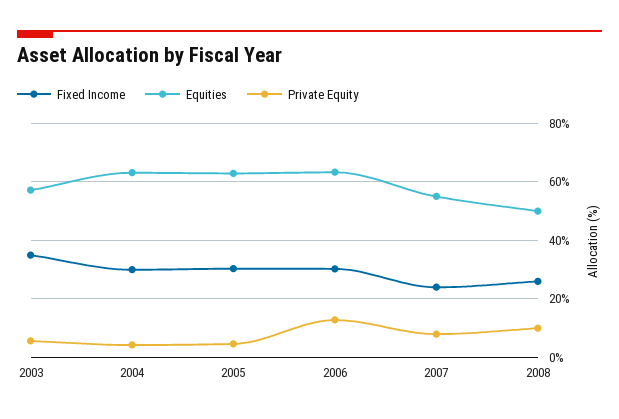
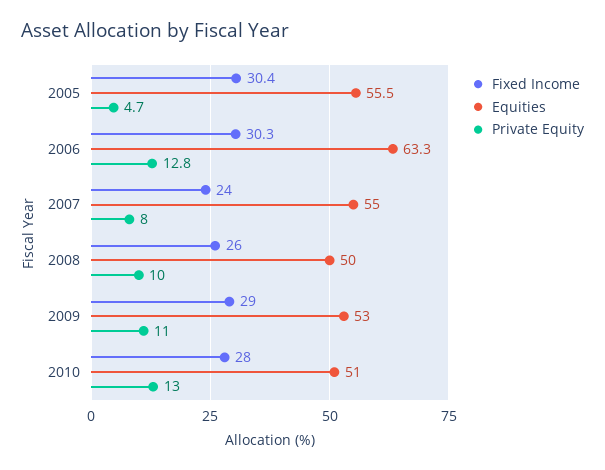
Fixed Income, 2003: 35 -> none
Equities, 2003: 57.5 -> none
Private Equity, 2003: 5 -> none
Fixed Income, 2004: 30 -> none
Equities, 2004: 62.5 -> none
Private Equity, 2004: 5 -> none
Equities, 2005: 62.5 -> 55.5
Fixed Income, 2009: none -> 29
Equities, 2009: none -> 53
Private Equity, 2009: none -> 11
Fixed Income, 2010: none -> 28
Equities, 2010: none -> 51
Private Equity, 2010: none -> 13

